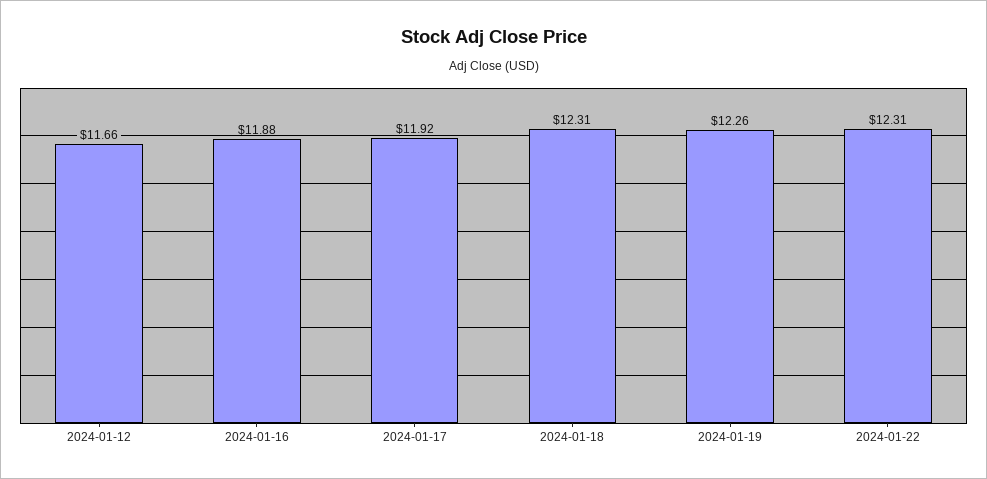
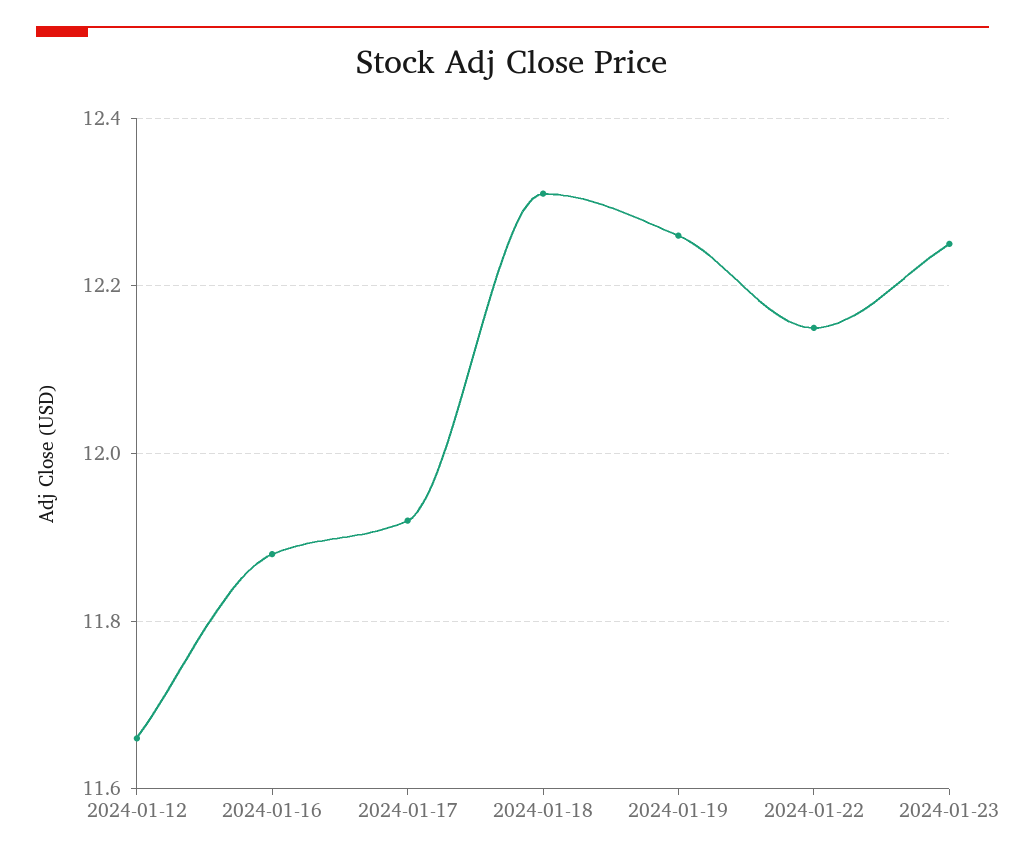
2024-01-22: 12.31 -> 12.15
2024-01-23: none -> 12.25

